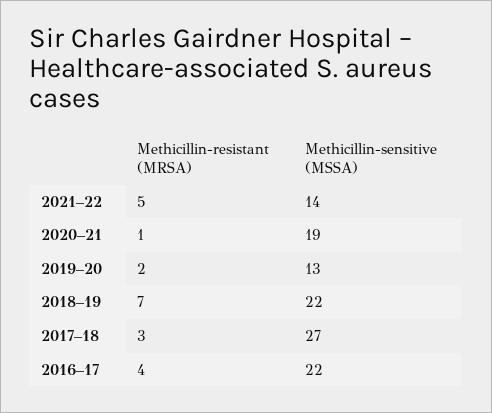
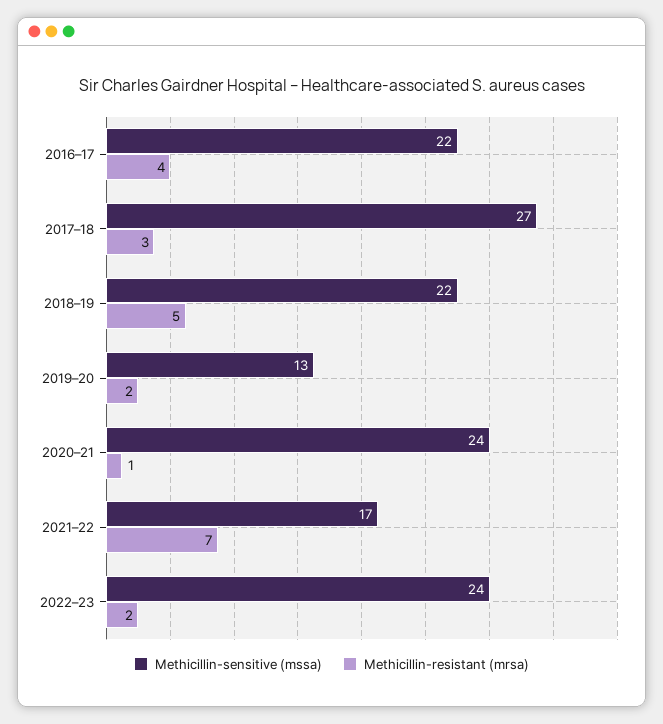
Methicillin-resistant (MRSA), 2021–22: 5 -> 7
Methicillin-sensitive (MSSA), 2021–22: 14 -> 17
Methicillin-sensitive (MSSA), 2020–21: 19 -> 24
Methicillin-resistant (MRSA), 2018–19: 7 -> 5
Methicillin-sensitive (MSSA), 2022–23: none -> 24
Methicillin-resistant (MRSA), 2022–23: none -> 2

